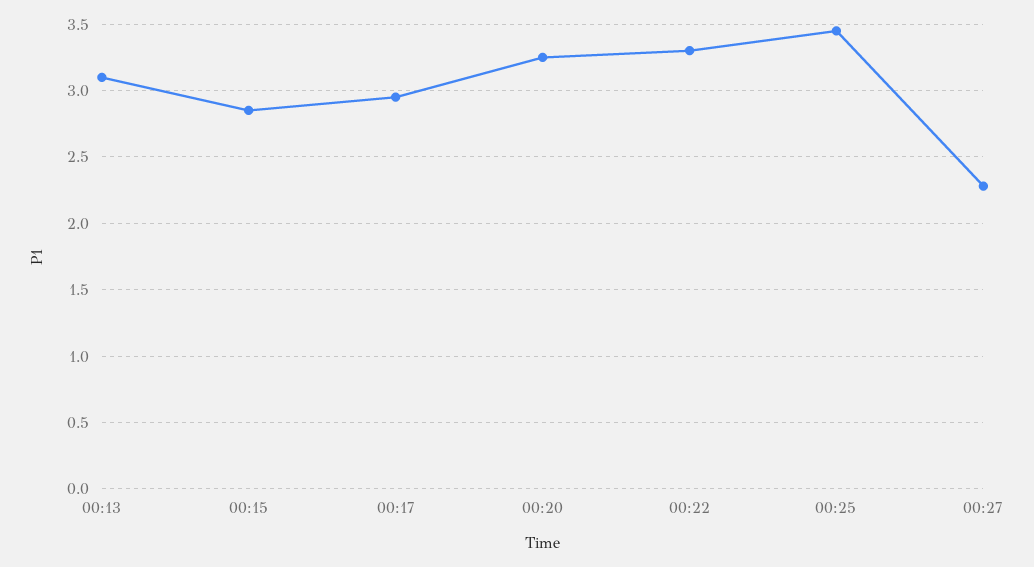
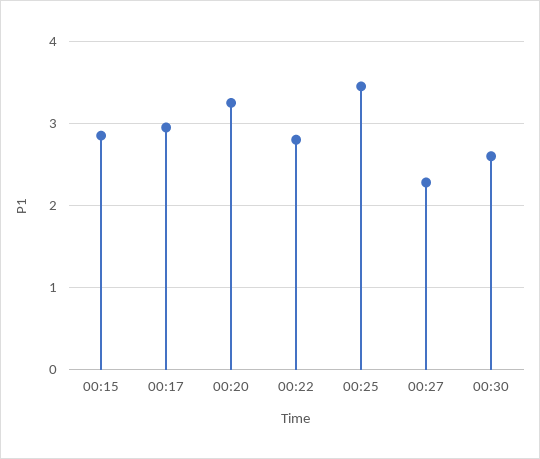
00:13: 3.1 -> none
00:22: 3.3 -> 2.8
00:30: none -> 2.6

